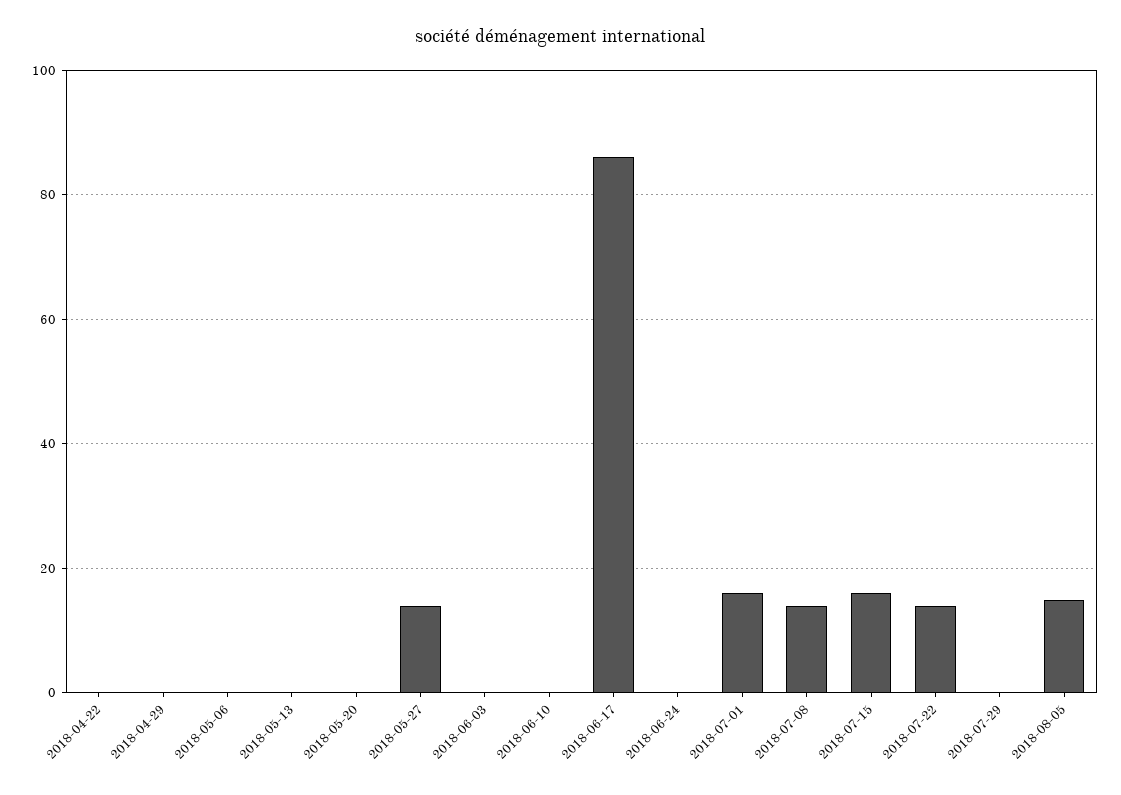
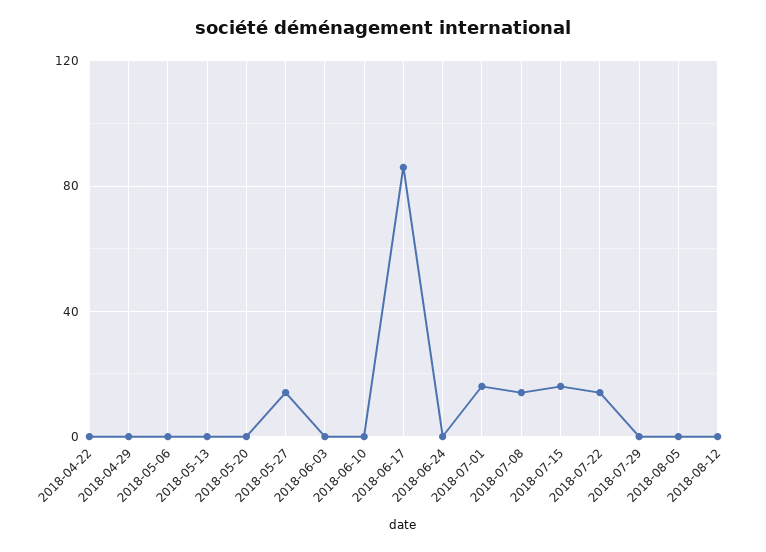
2018-08-05: 15 -> 0
2018-08-12: none -> 0

